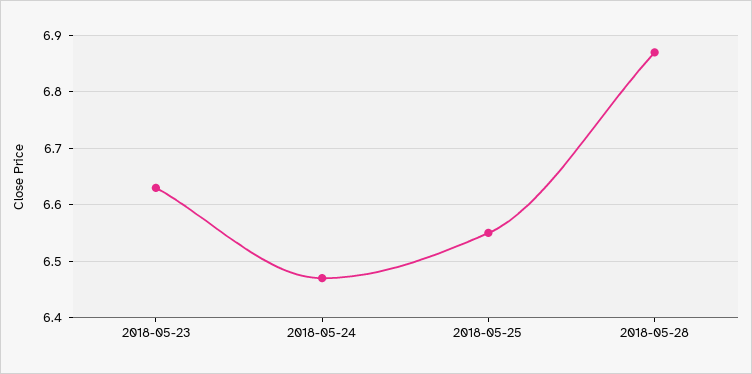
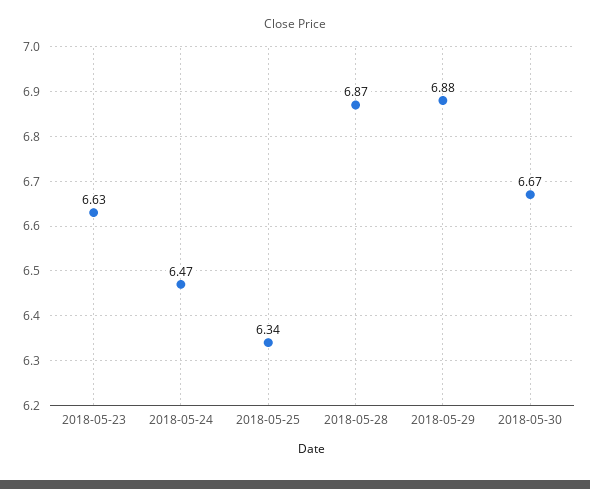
2018-05-25: 6.55 -> 6.34
2018-05-29: none -> 6.88
2018-05-30: none -> 6.67

